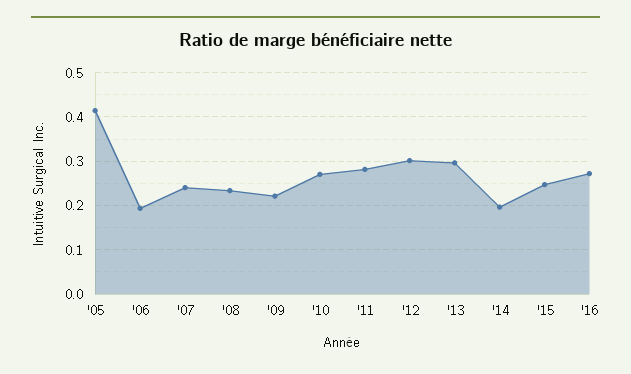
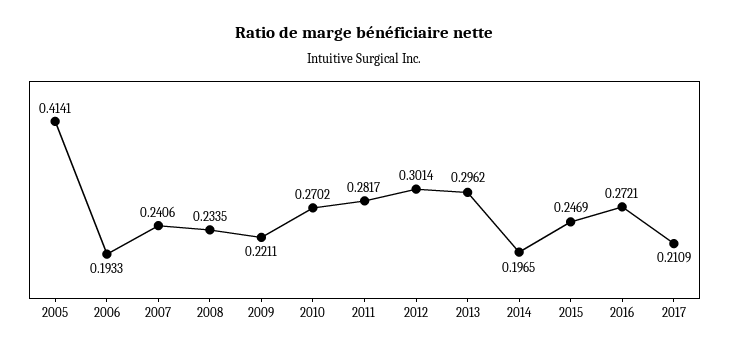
2017: none -> 0.2109

